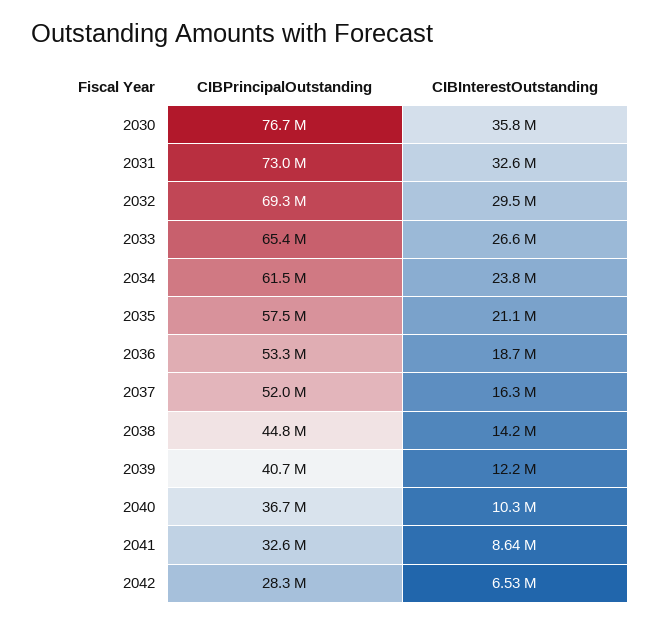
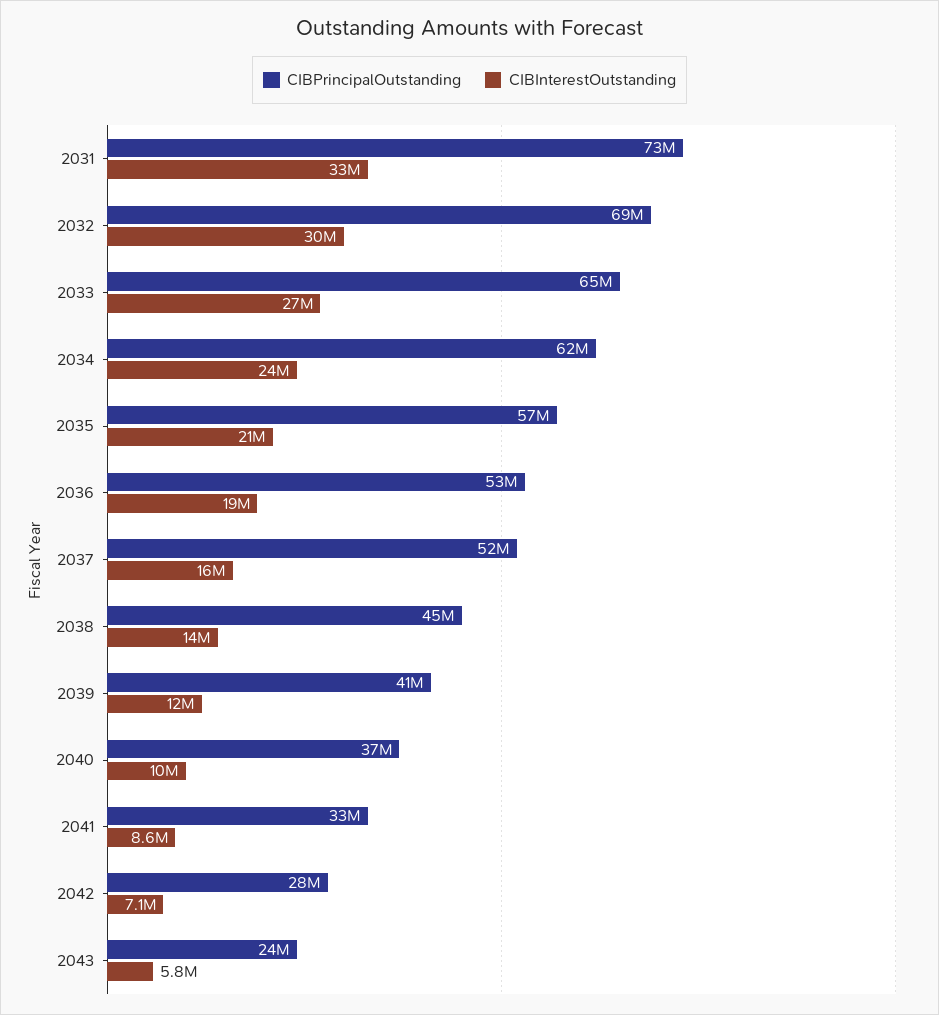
CIBPrincipalOutstanding, 2030: 76700000 -> none
CIBInterestOutstanding, 2030: 35800000 -> none
CIBInterestOutstanding, 2042: 6530000 -> 7100000
CIBPrincipalOutstanding, 2043: none -> 24000000
CIBInterestOutstanding, 2043: none -> 5800000

